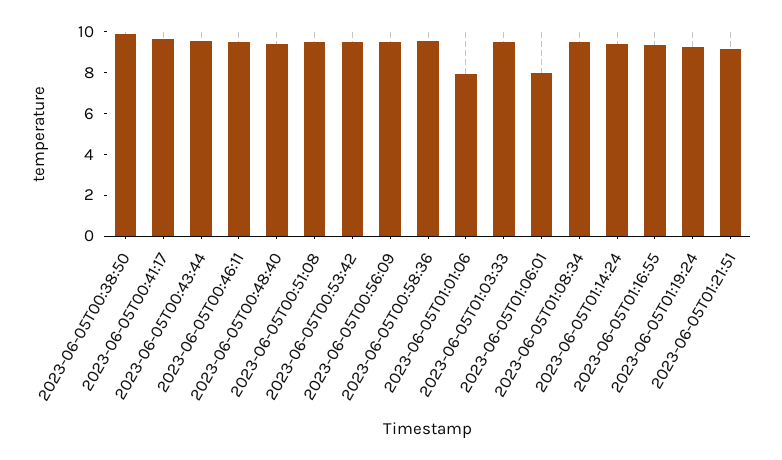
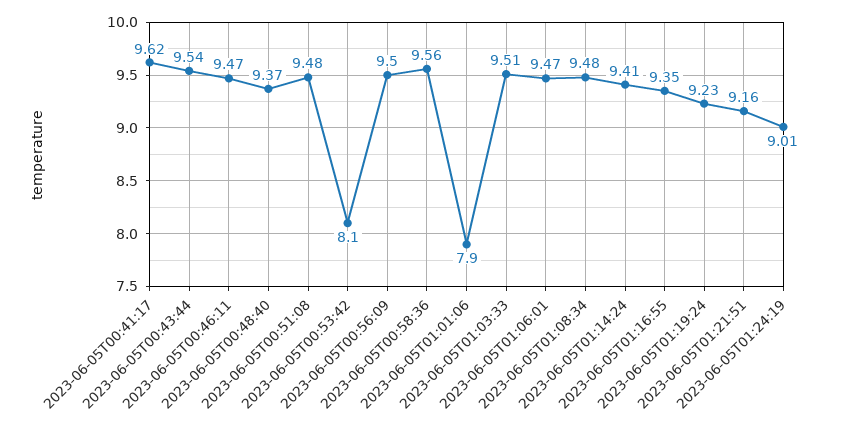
2023-06-05T00:38:50: 10 -> none
2023-06-05T00:53:42: 9.5 -> 8.1
2023-06-05T01:06:01: 8 -> 9.47
2023-06-05T01:24:19: none -> 9.01

